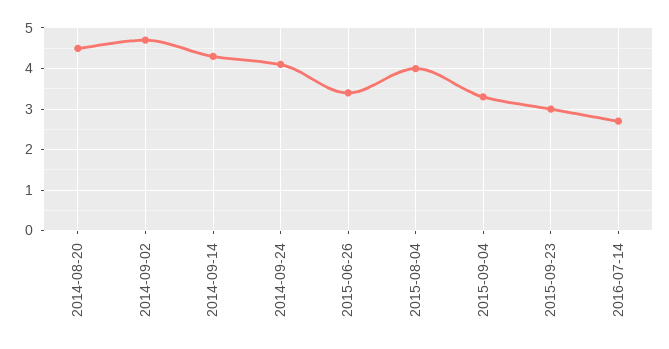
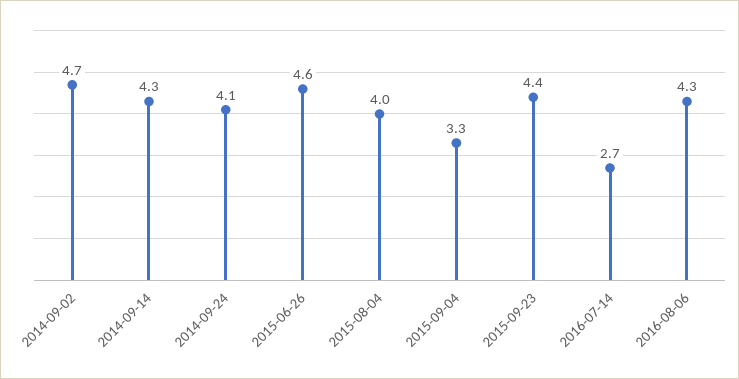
2014-08-20: 4.5 -> none
2015-06-26: 3.5 -> 4.6
2015-09-23: 3 -> 4.4
2016-08-06: none -> 4.3

